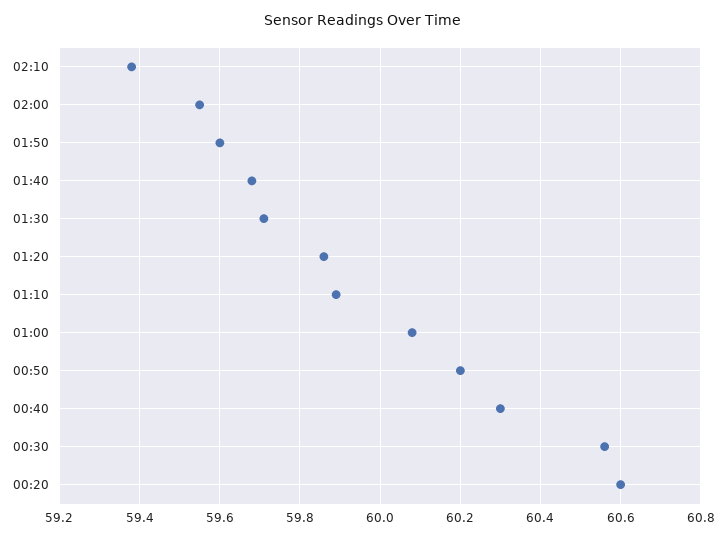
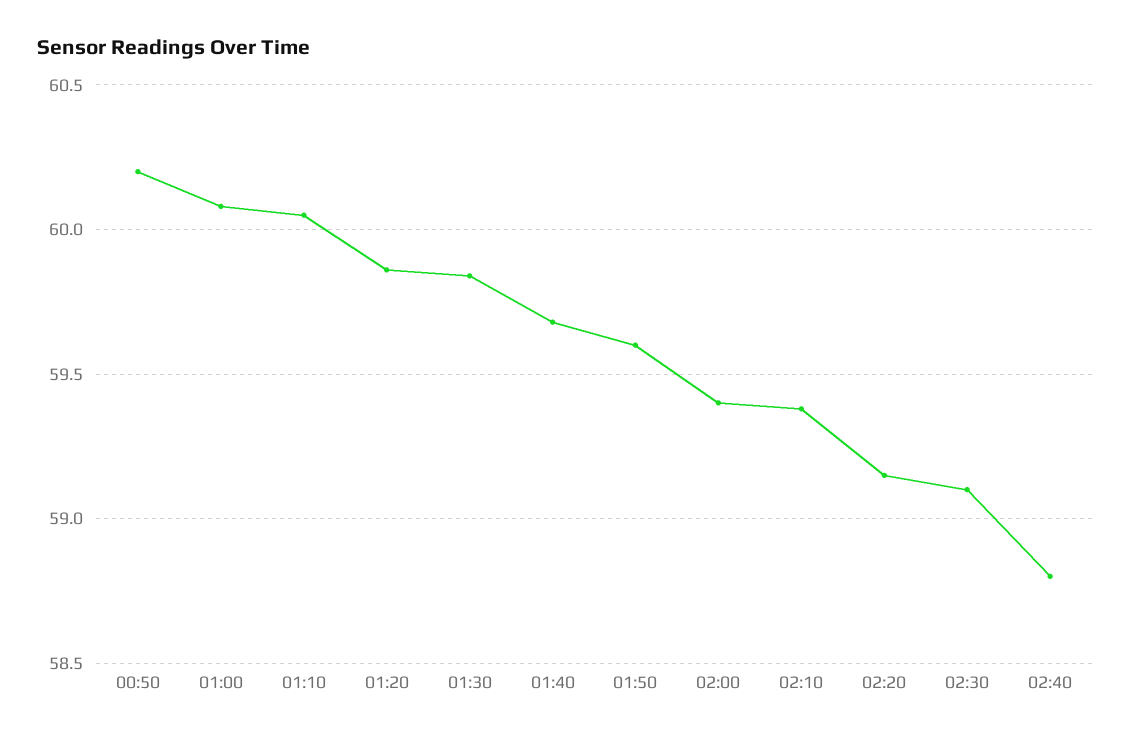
02:00: 59.55 -> 59.4
01:30: 59.7 -> 59.85
01:10: 59.9 -> 60.05
00:40: 60.3 -> none
00:30: 60.55 -> none
00:20: 60.6 -> none
02:20: none -> 59.15
02:30: none -> 59.1
02:40: none -> 58.8

